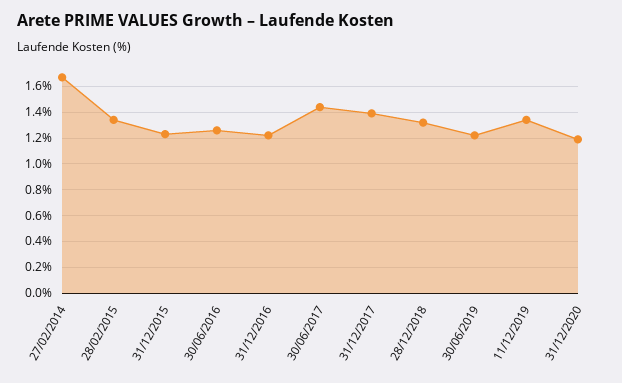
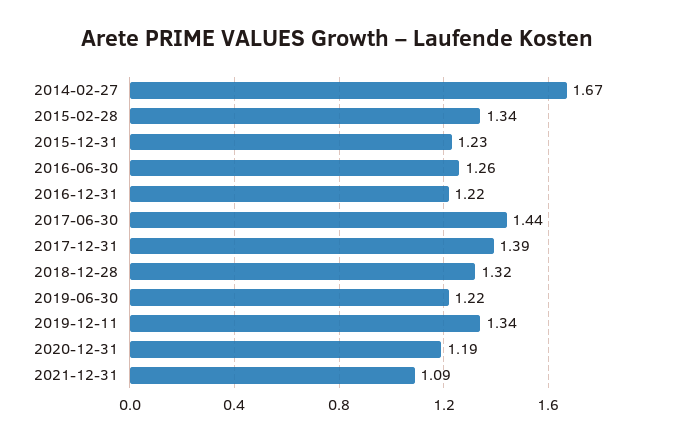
2021-12-31: none -> 1.09

